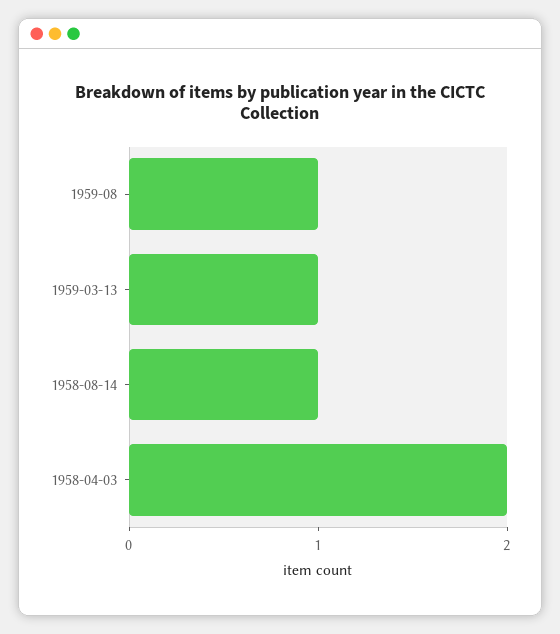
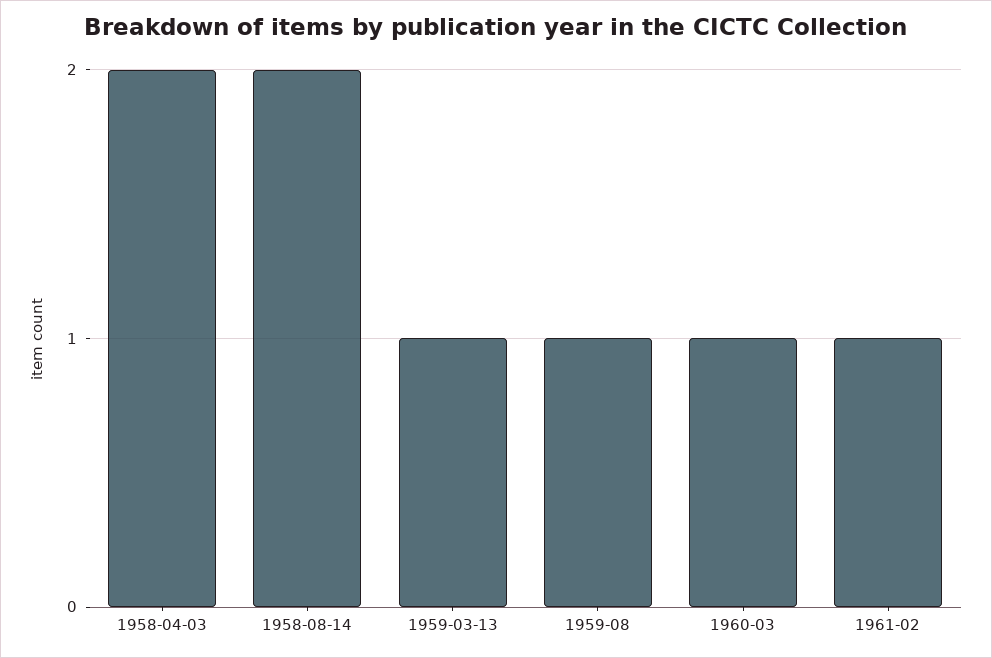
1958-08-14: 1 -> 2
1960-03: none -> 1
1961-02: none -> 1

